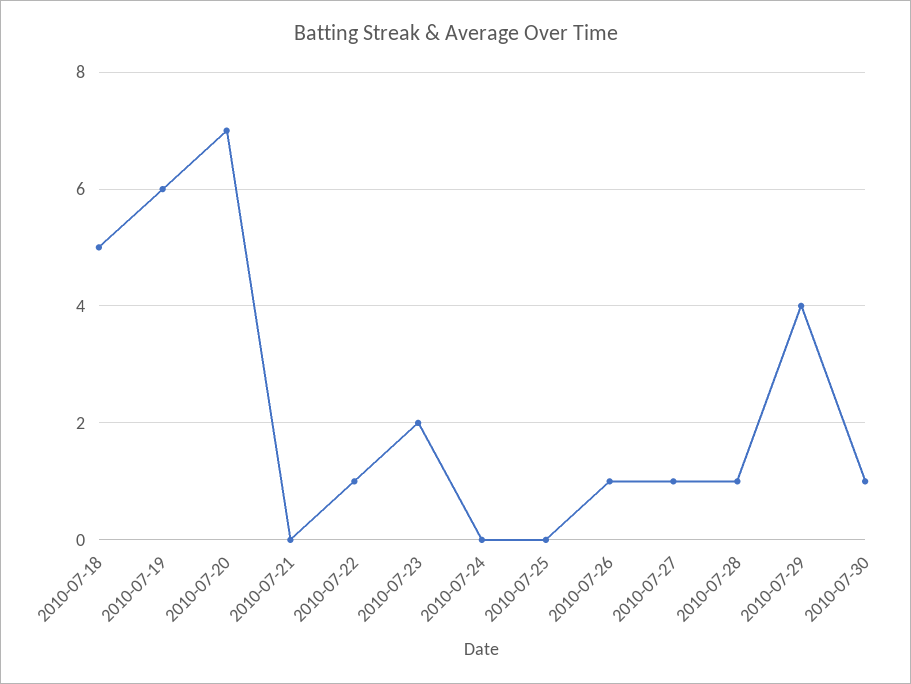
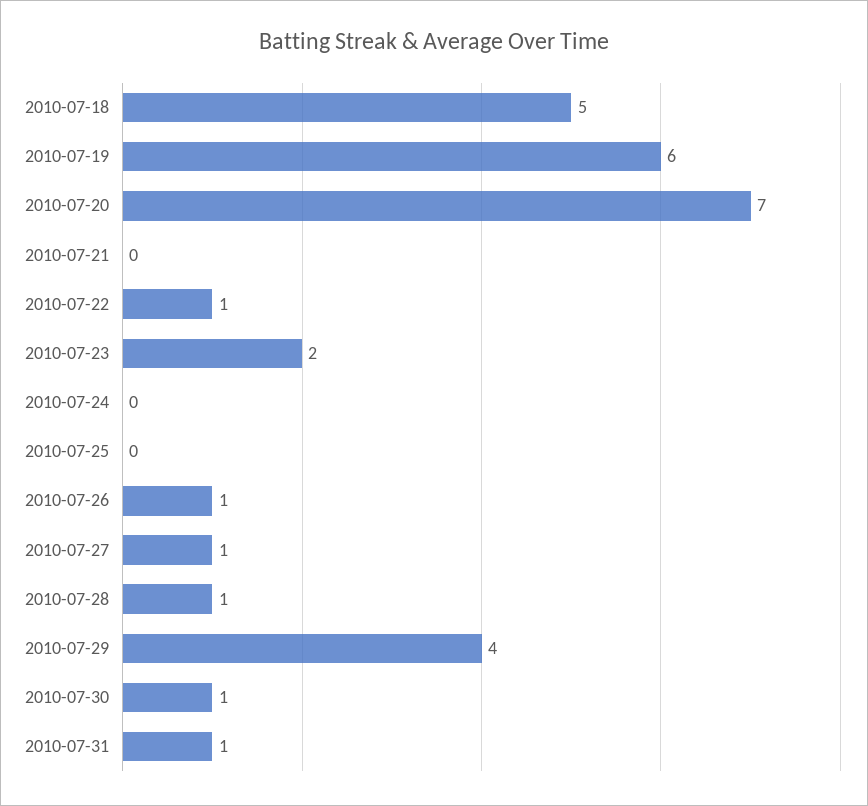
2010-07-31: none -> 1

